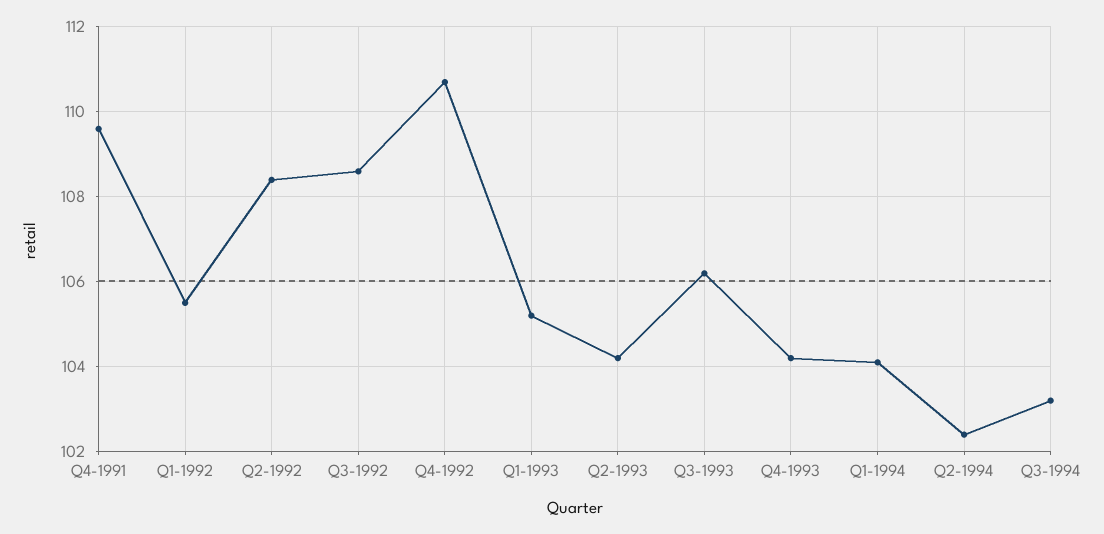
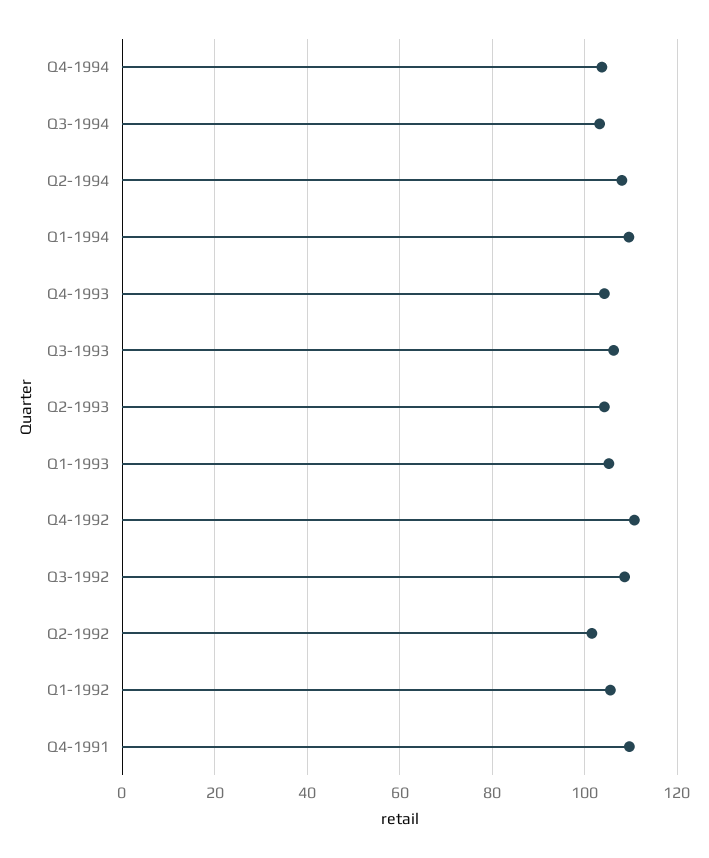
Q2-1992: 108.5 -> 102
Q1-1994: 104 -> 110
Q2-1994: 102.5 -> 108
Q4-1994: none -> 104

